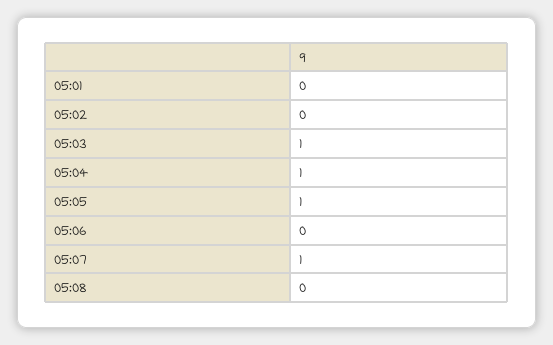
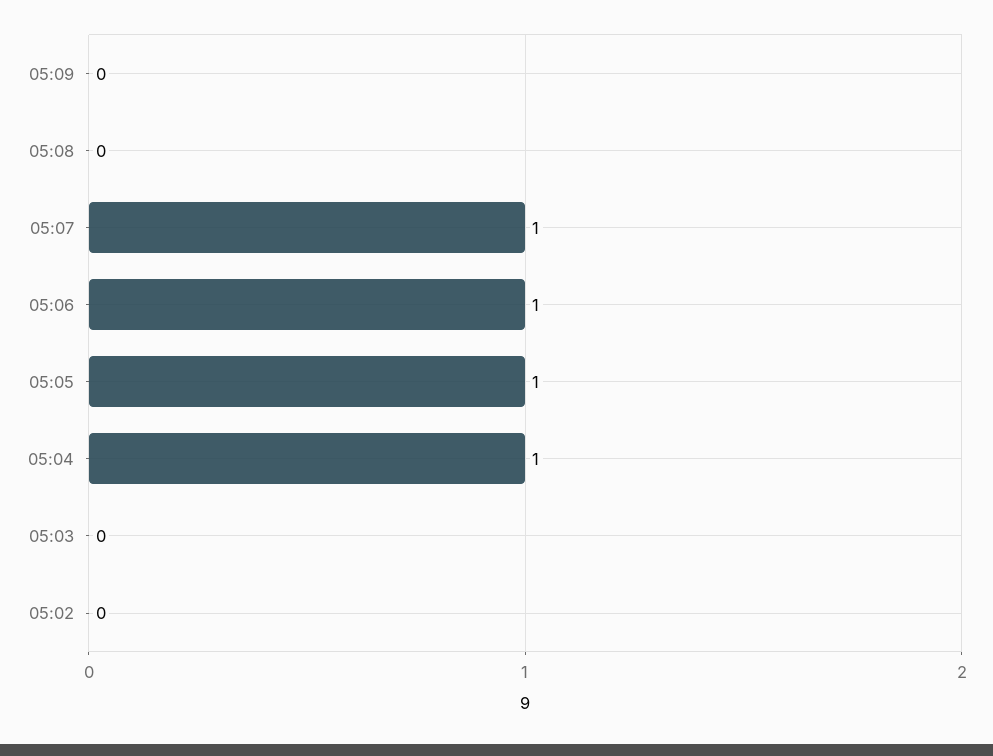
05:01: 0 -> none
05:03: 1 -> 0
05:06: 0 -> 1
05:09: none -> 0

